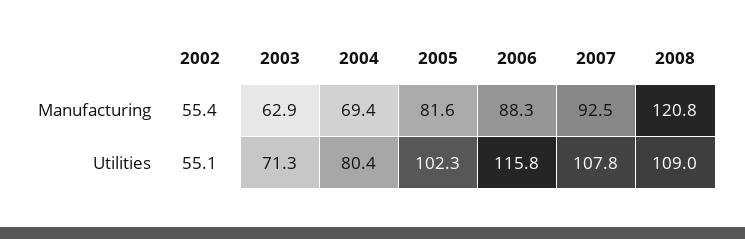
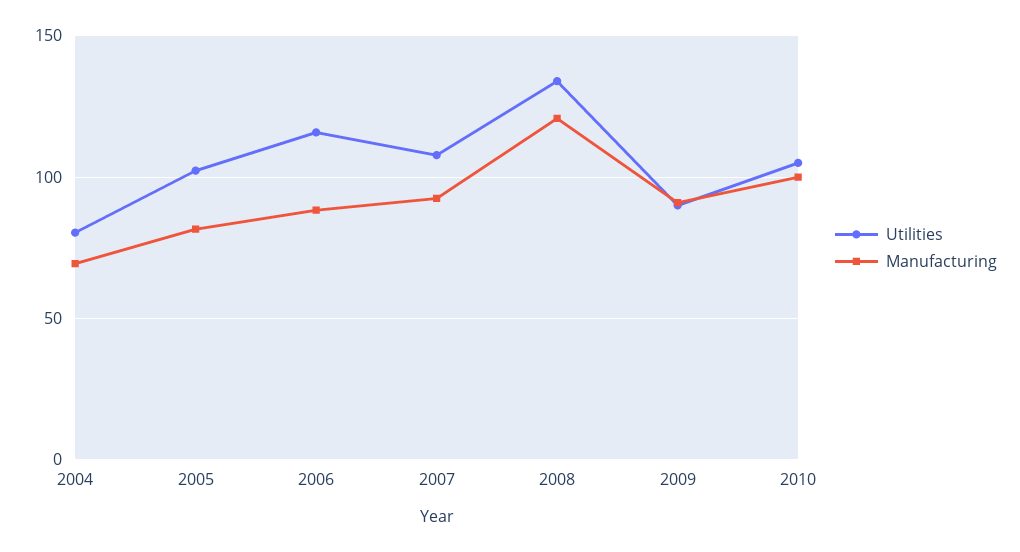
Manufacturing, 2002: 55.4 -> none
Manufacturing, 2003: 62.9 -> none
Utilities, 2002: 55.1 -> none
Utilities, 2003: 71.3 -> none
Utilities, 2008: 109 -> 135
Utilities, 2009: none -> 90
Manufacturing, 2009: none -> 90
Utilities, 2010: none -> 105
Manufacturing, 2010: none -> 100

